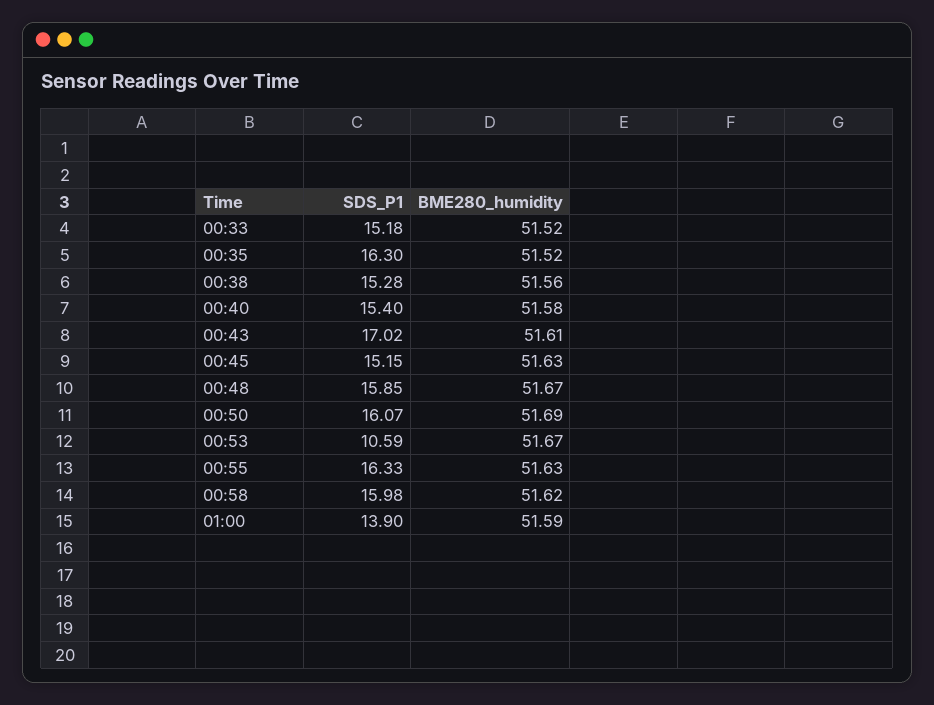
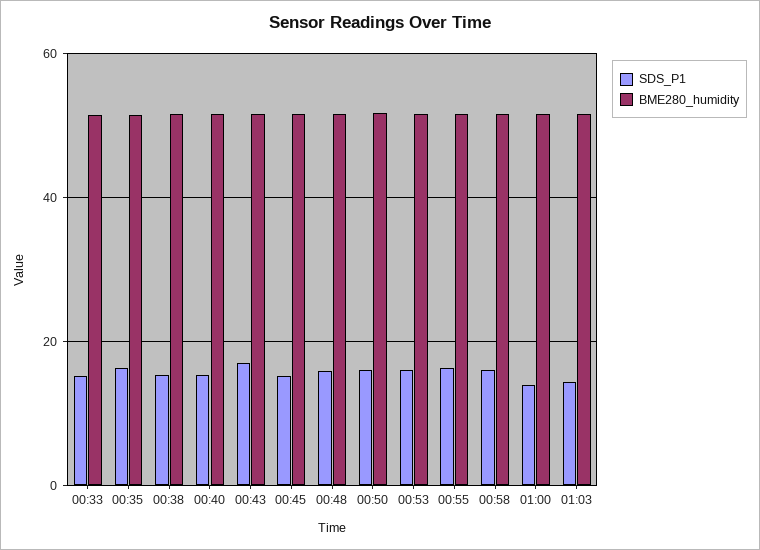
SDS_P1, 00:53: 10.59 -> 16
SDS_P1, 01:03: none -> 14
BME280_humidity, 01:03: none -> 52

